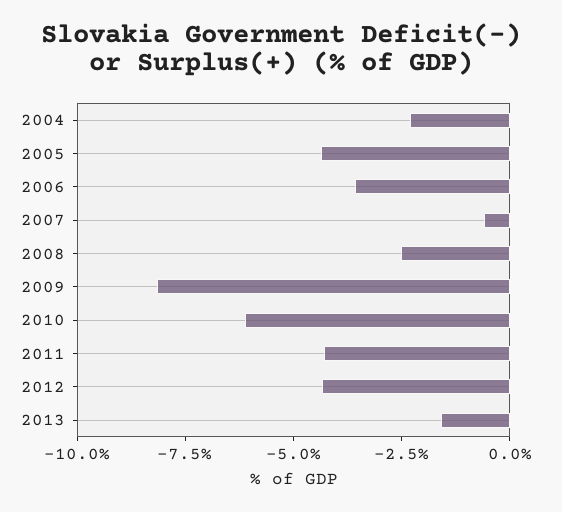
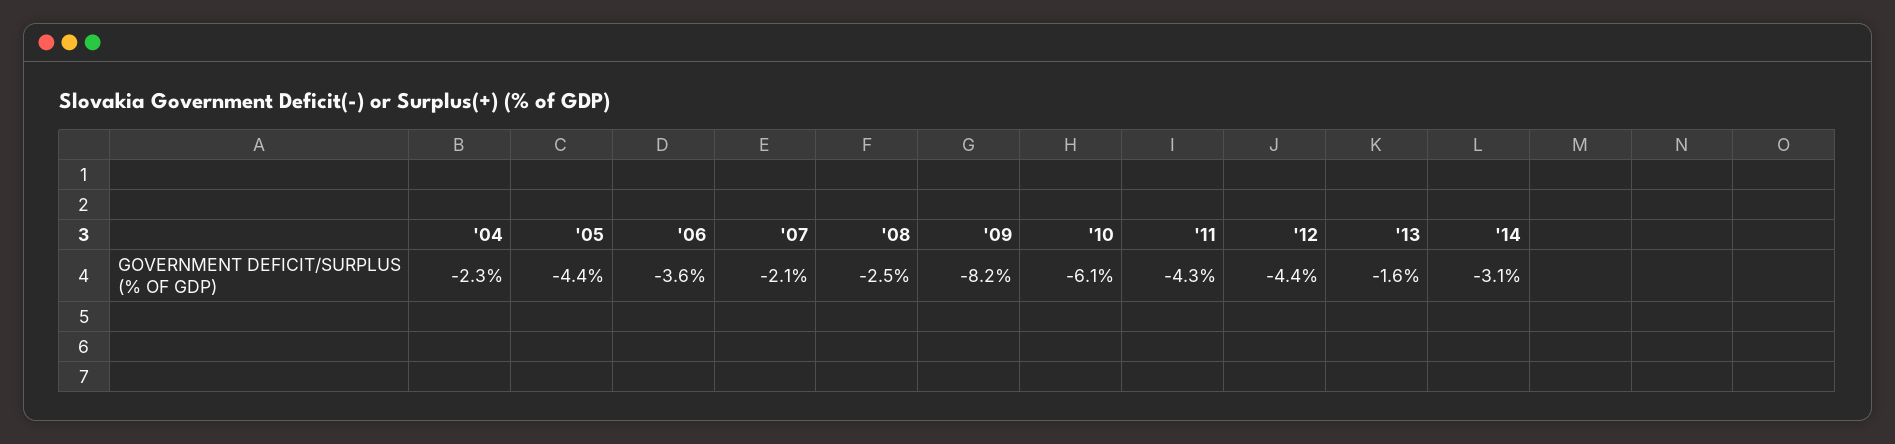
2007: -0.5 -> -2.1
'14: none -> -3.1

